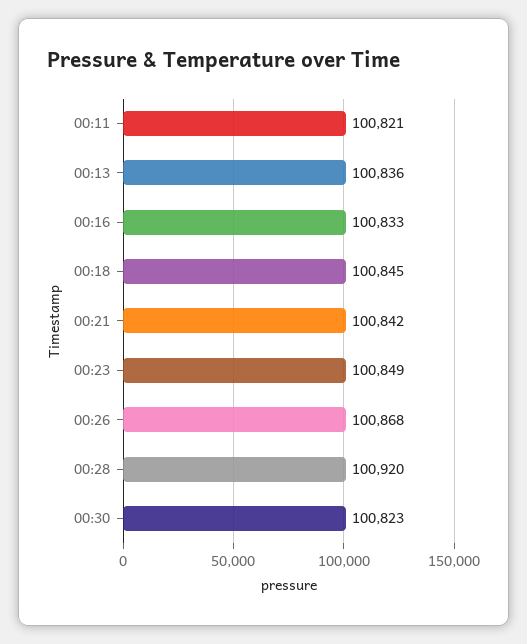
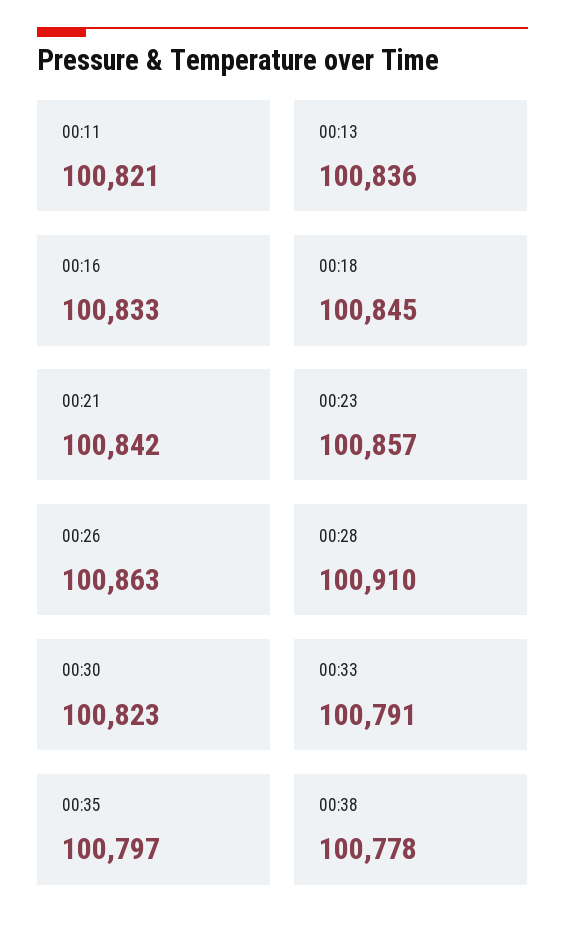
00:23: 100849 -> 100857
00:26: 100868 -> 100863
00:28: 100920 -> 100910
00:33: none -> 100791
00:35: none -> 100797
00:38: none -> 100778

